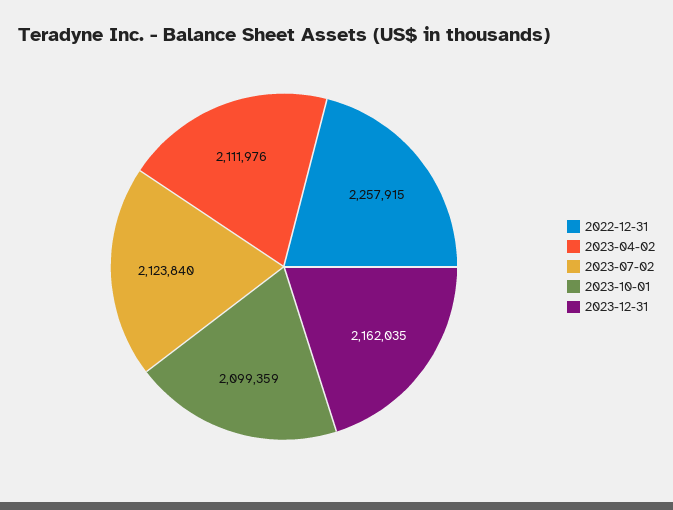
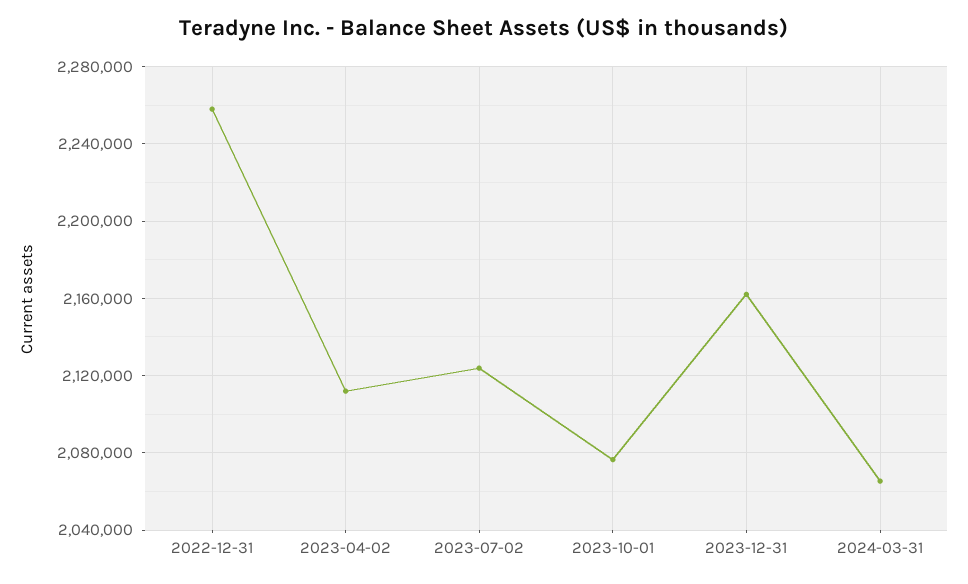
2023-10-01: 2099359 -> 2075000
2024-03-31: none -> 2065000

